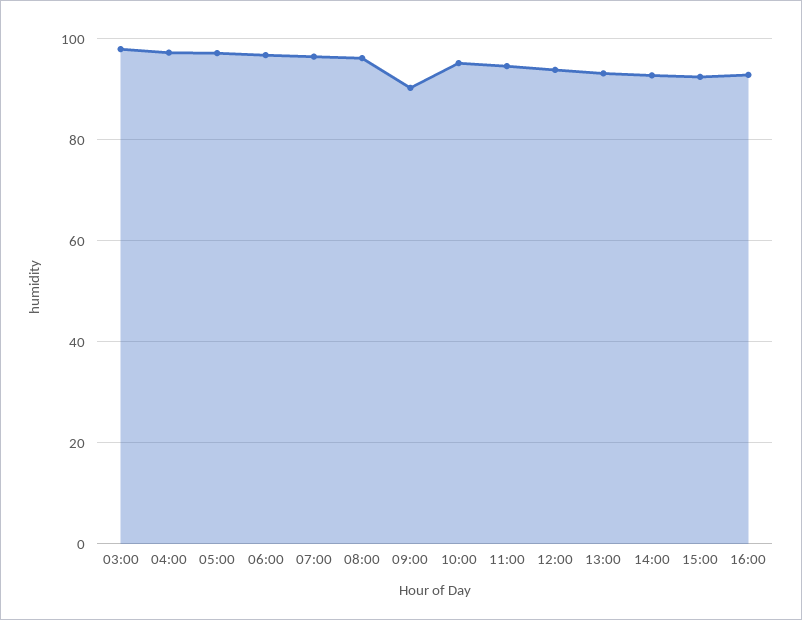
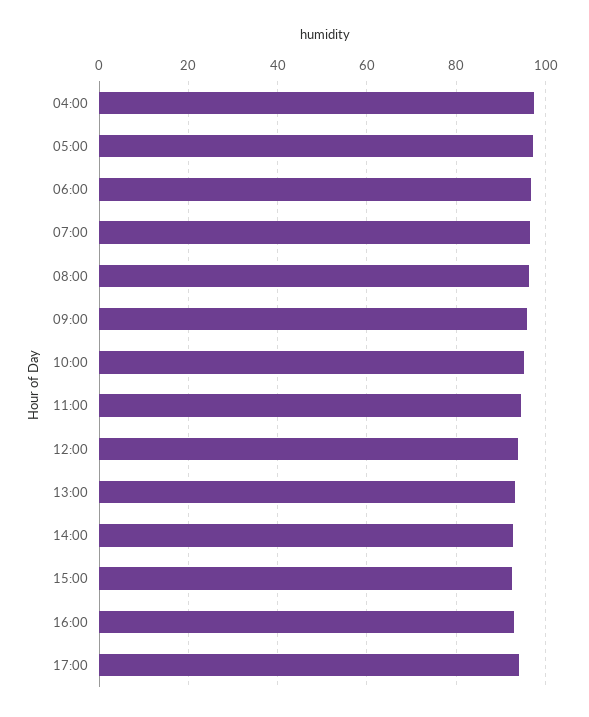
03:00: 98 -> none
09:00: 90 -> 96
17:00: none -> 94

